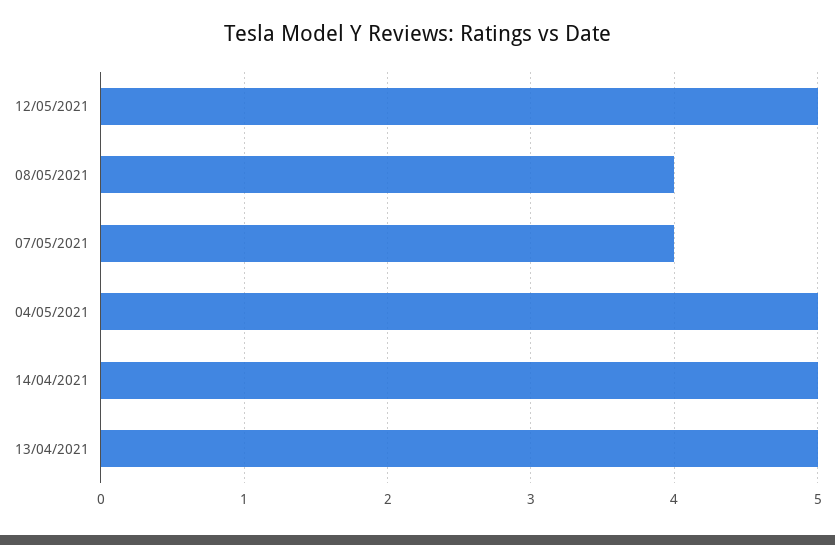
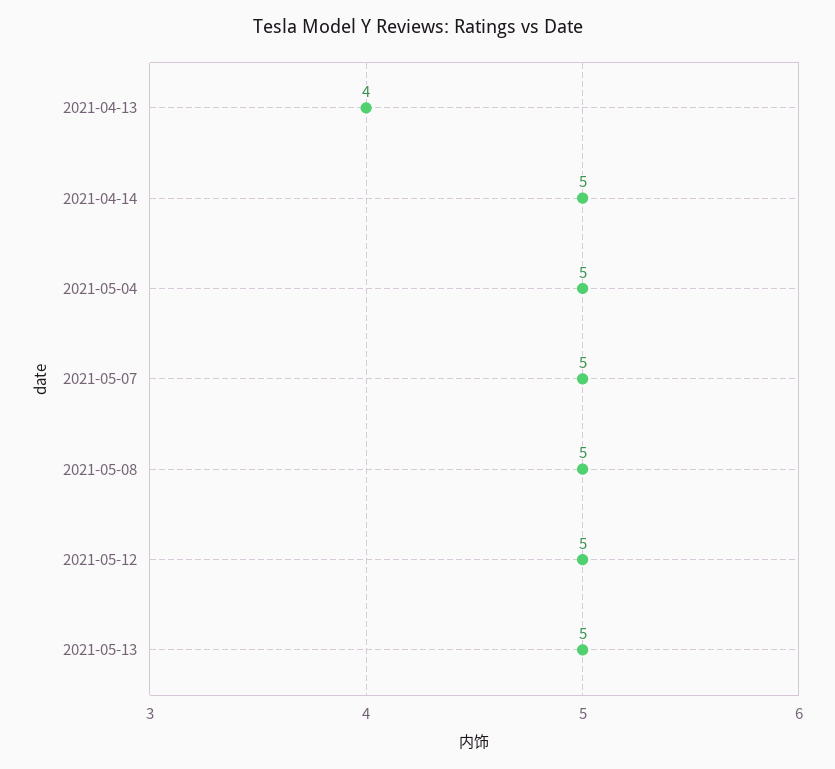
08/05/2021: 4 -> 5
07/05/2021: 4 -> 5
13/04/2021: 5 -> 4
2021-05-13: none -> 5

